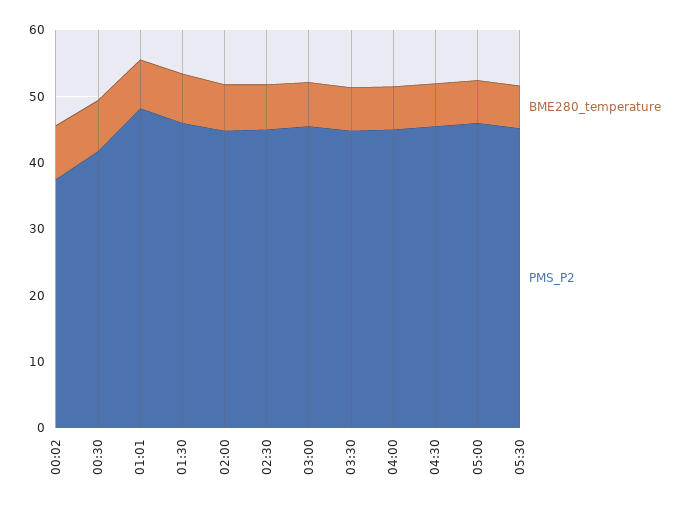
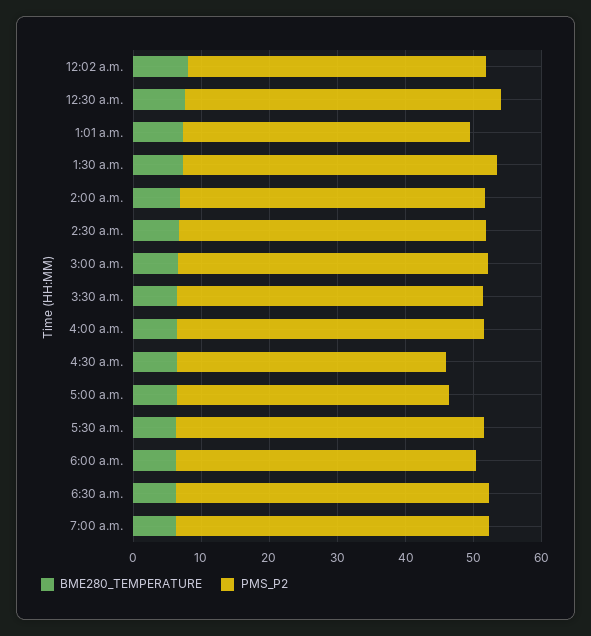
PMS_P2, 00:02: 38 -> 44
PMS_P2, 00:30: 42 -> 46
PMS_P2, 01:01: 48 -> 42
PMS_P2, 04:30: 46 -> 40
PMS_P2, 05:00: 46 -> 40
BME280_temperature, 6:00 a.m.: none -> 6
PMS_P2, 6:00 a.m.: none -> 44
BME280_temperature, 6:30 a.m.: none -> 6
PMS_P2, 6:30 a.m.: none -> 46
BME280_temperature, 7:00 a.m.: none -> 6
PMS_P2, 7:00 a.m.: none -> 46

